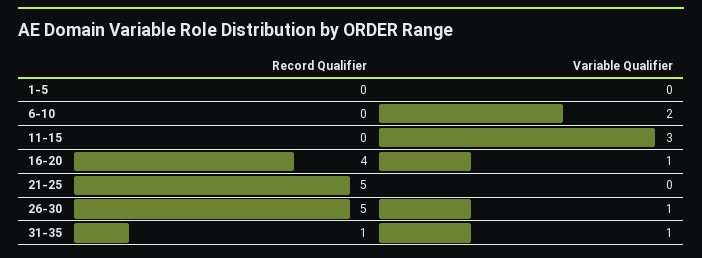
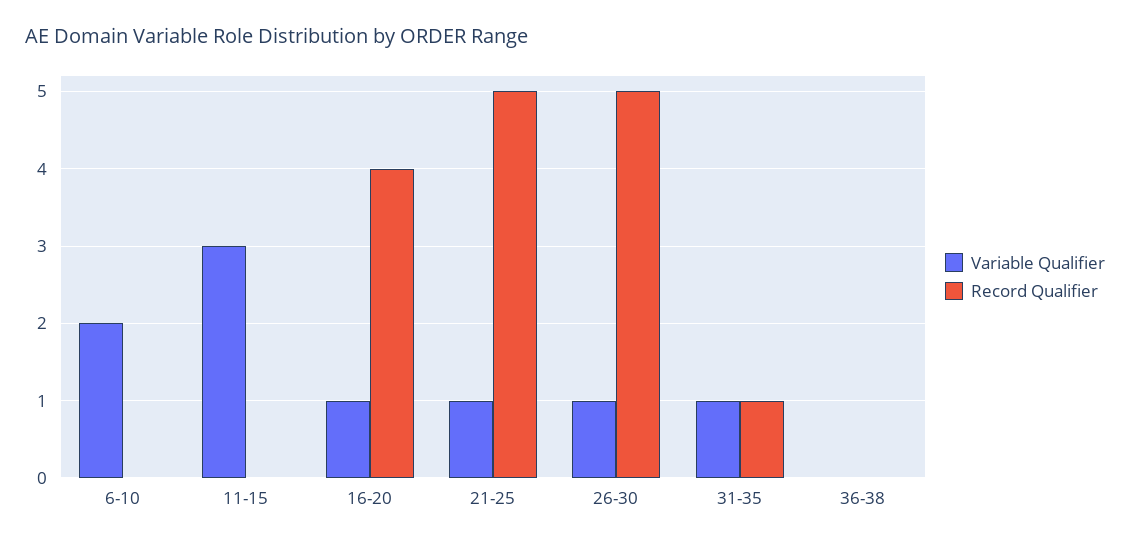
Record Qualifier, 1-5: 0 -> none
Variable Qualifier, 1-5: 0 -> none
Variable Qualifier, 21-25: 0 -> 1
Variable Qualifier, 36-38: none -> 0
Record Qualifier, 36-38: none -> 0

